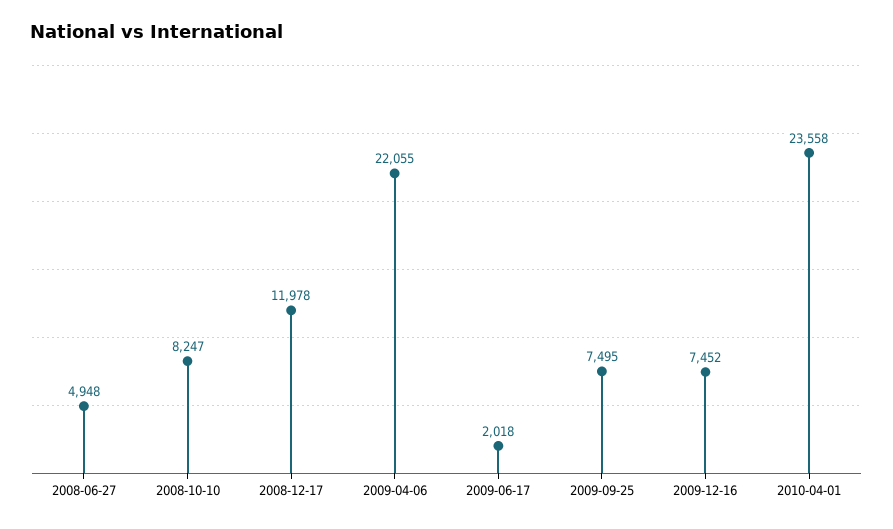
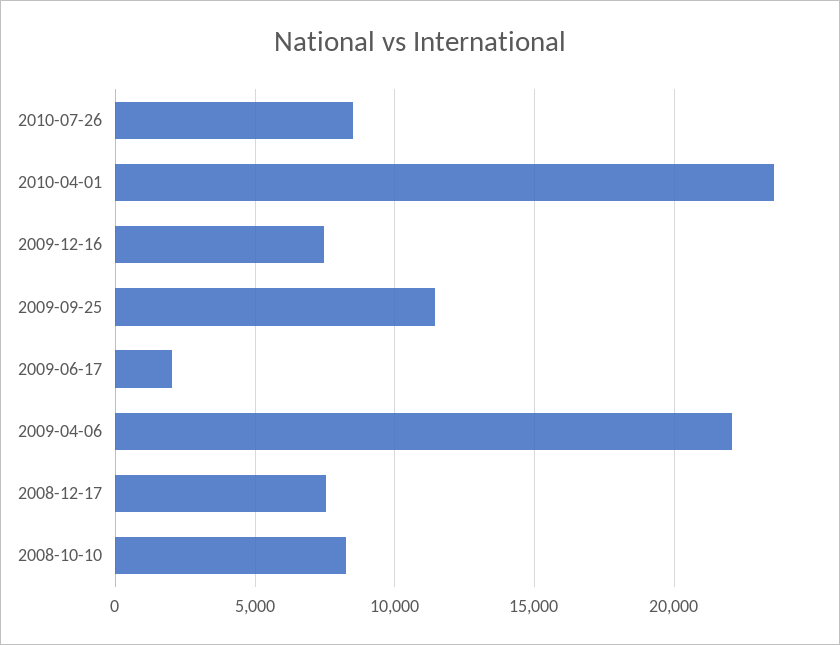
2008-06-27: 4948 -> none
2008-12-17: 11978 -> 7500
2009-09-25: 7495 -> 11500
2010-07-26: none -> 8500

